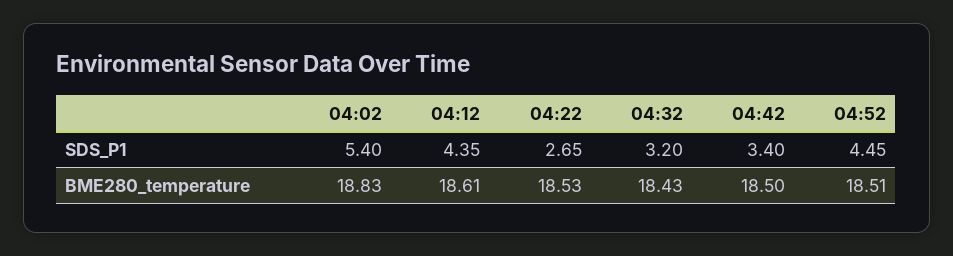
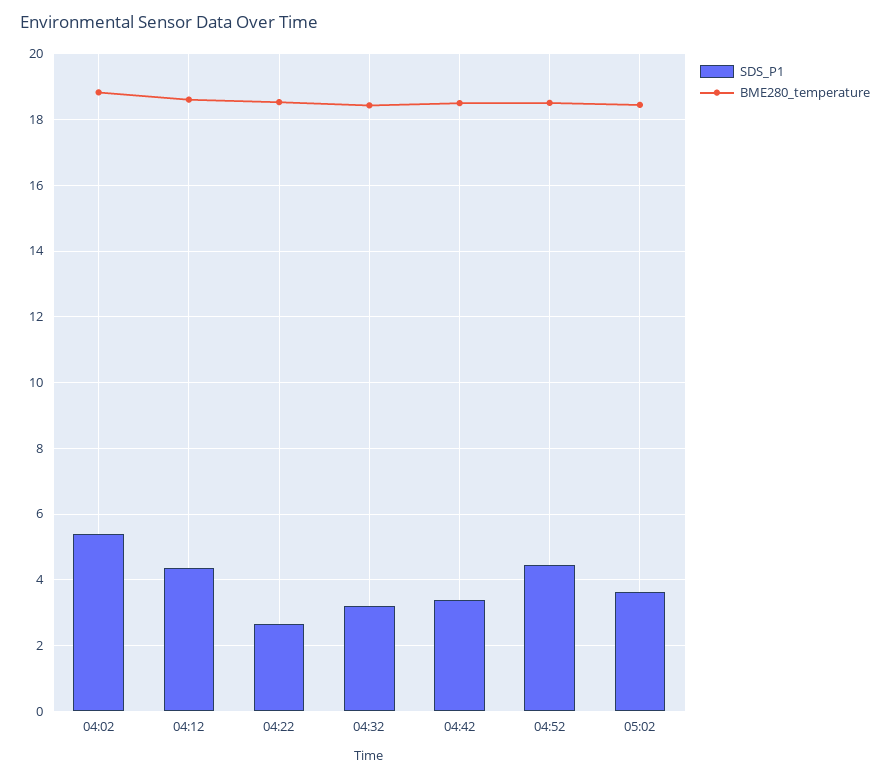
SDS_P1, 05:02: none -> 3.6
BME280_temperature, 05:02: none -> 18.4

